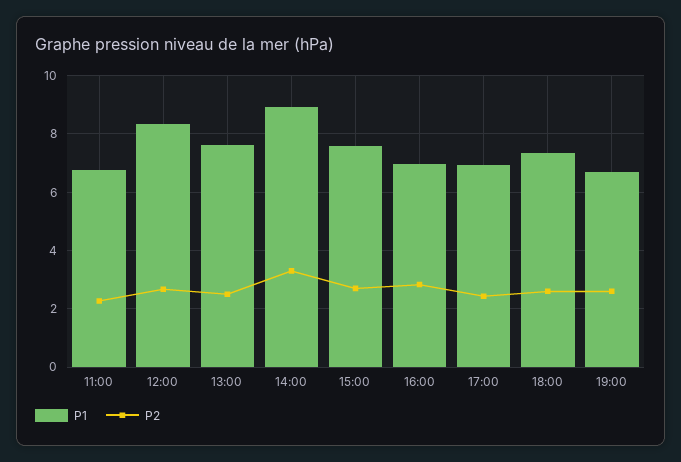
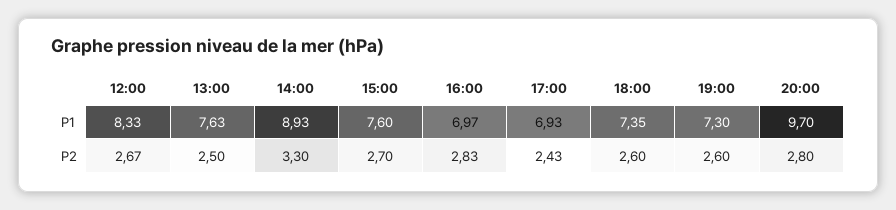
P1, 11:00: 6.75 -> none
P2, 11:00: 2.25 -> none
P1, 19:00: 6.75 -> 7.3
P1, 20:00: none -> 9.7
P2, 20:00: none -> 2.8

